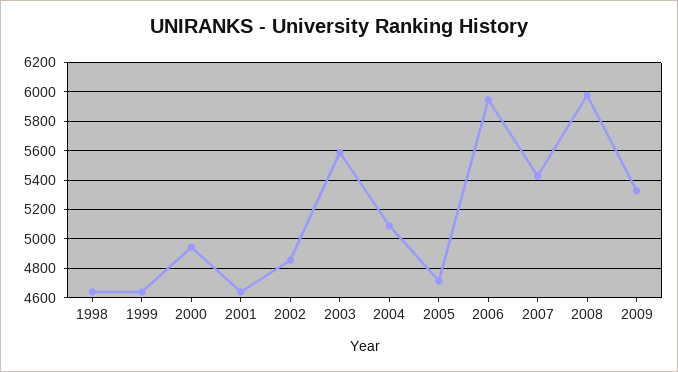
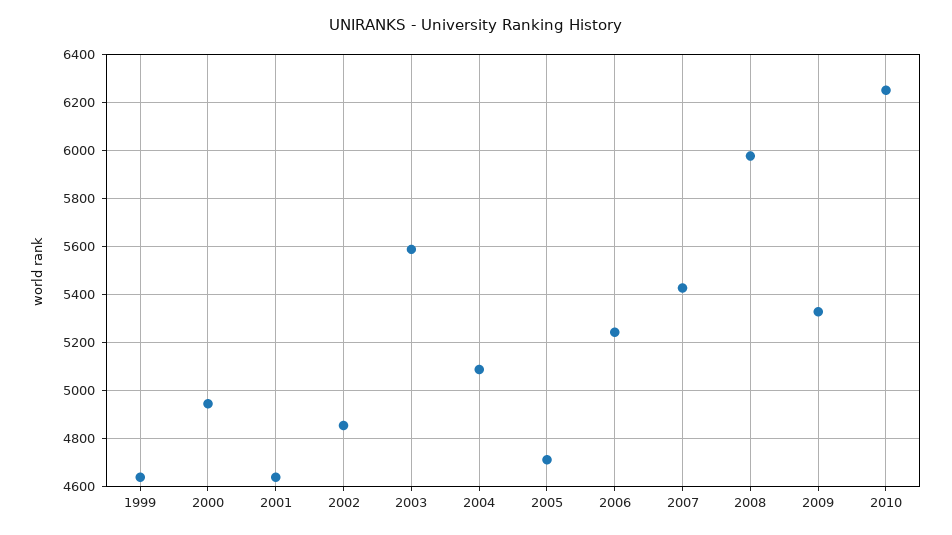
1998: 4650 -> none
2006: 5950 -> 5250
2010: none -> 6250

